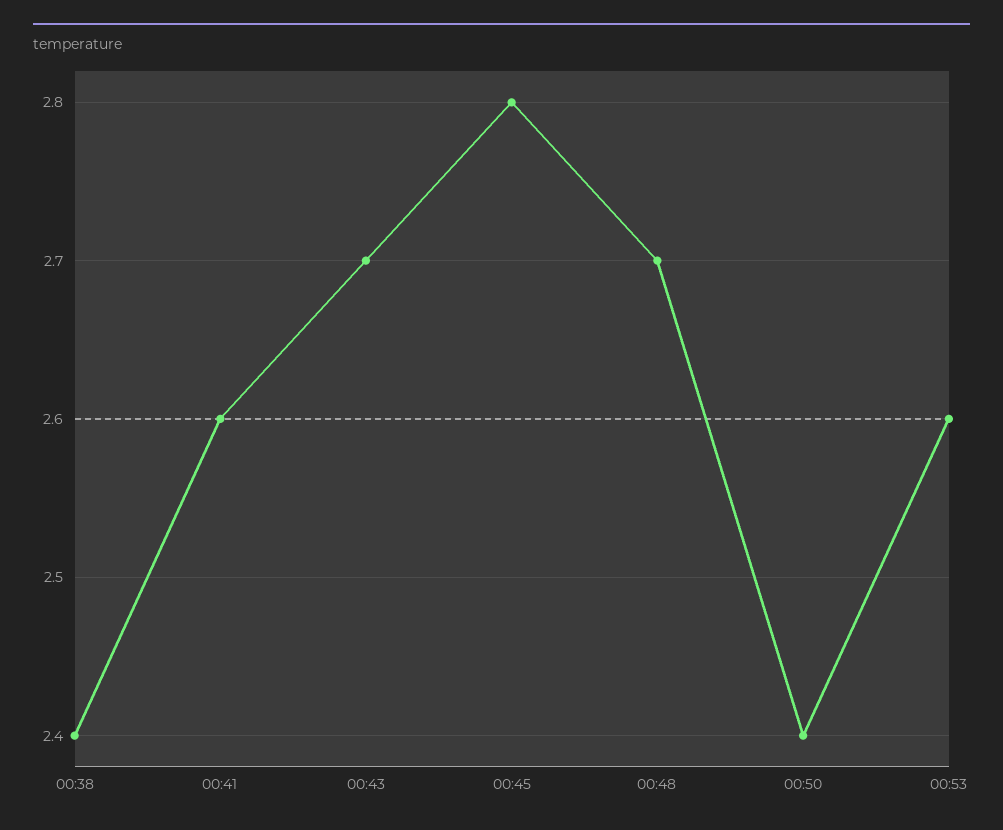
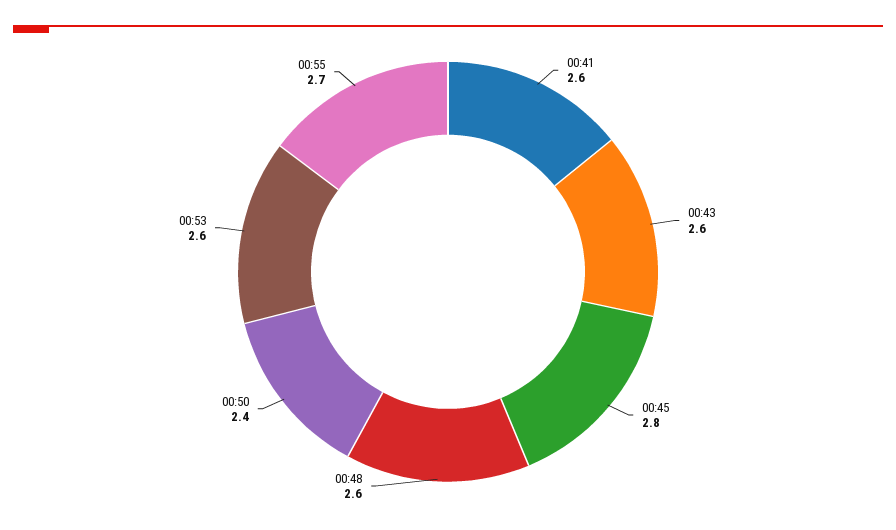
00:38: 2.4 -> none
00:43: 2.7 -> 2.6
00:48: 2.7 -> 2.6
00:55: none -> 2.7

